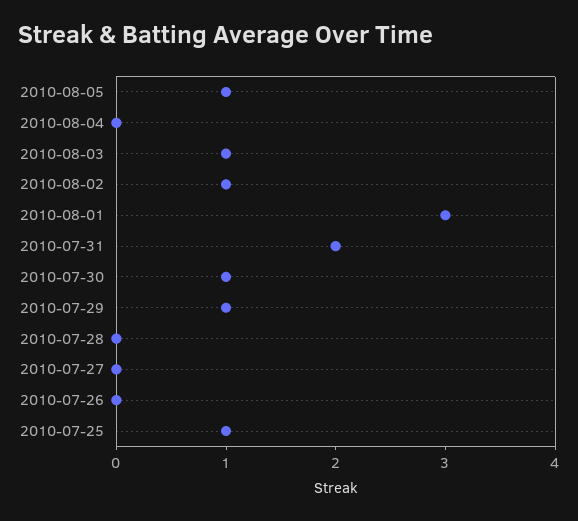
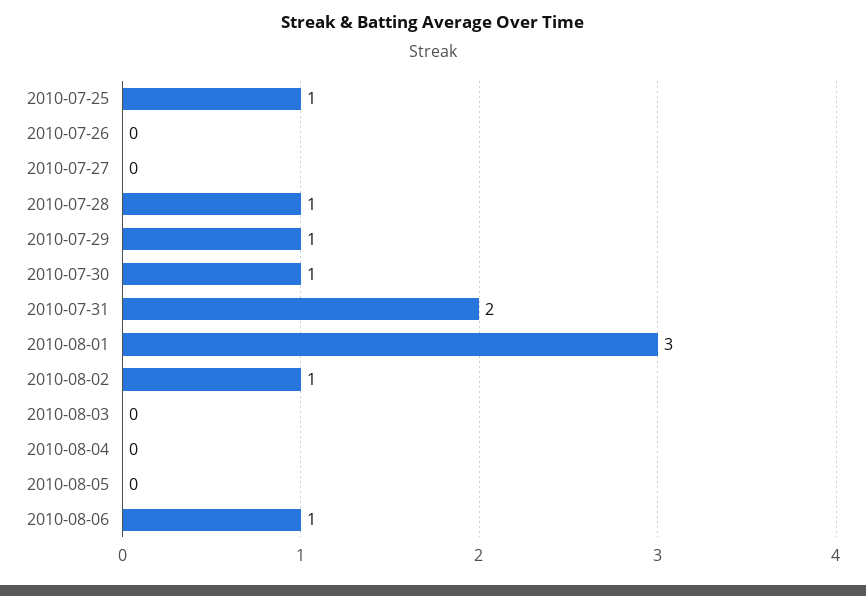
2010-08-05: 1 -> 0
2010-08-03: 1 -> 0
2010-07-28: 0 -> 1
2010-08-06: none -> 1

